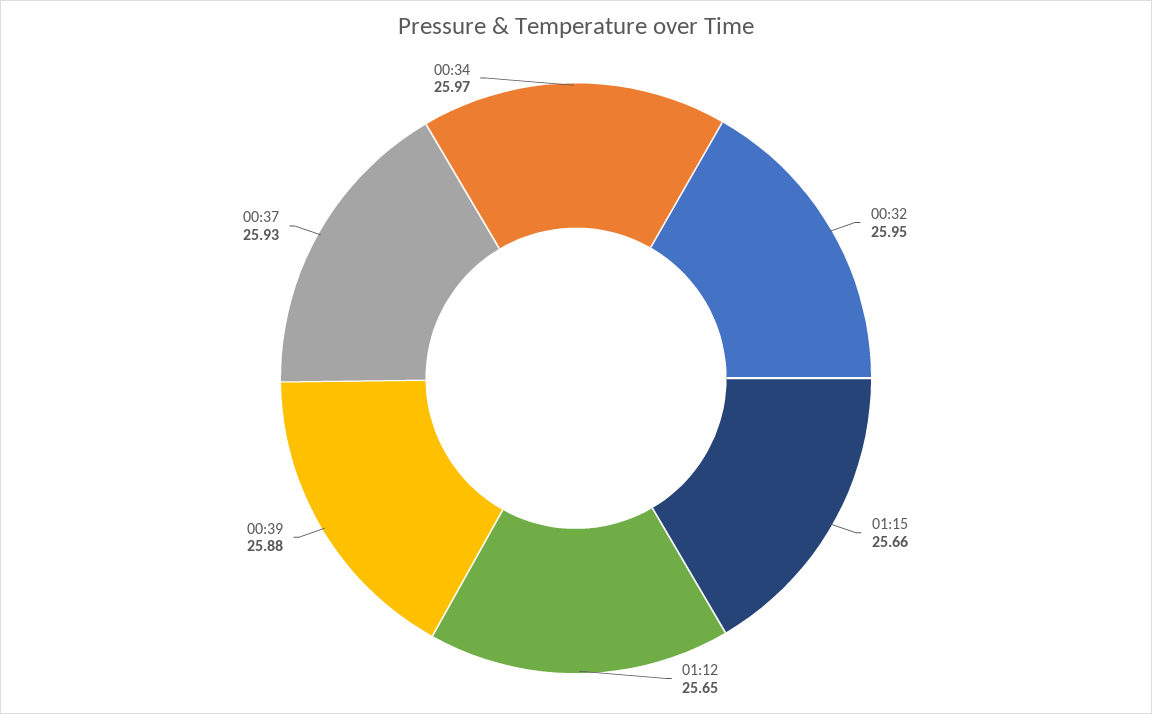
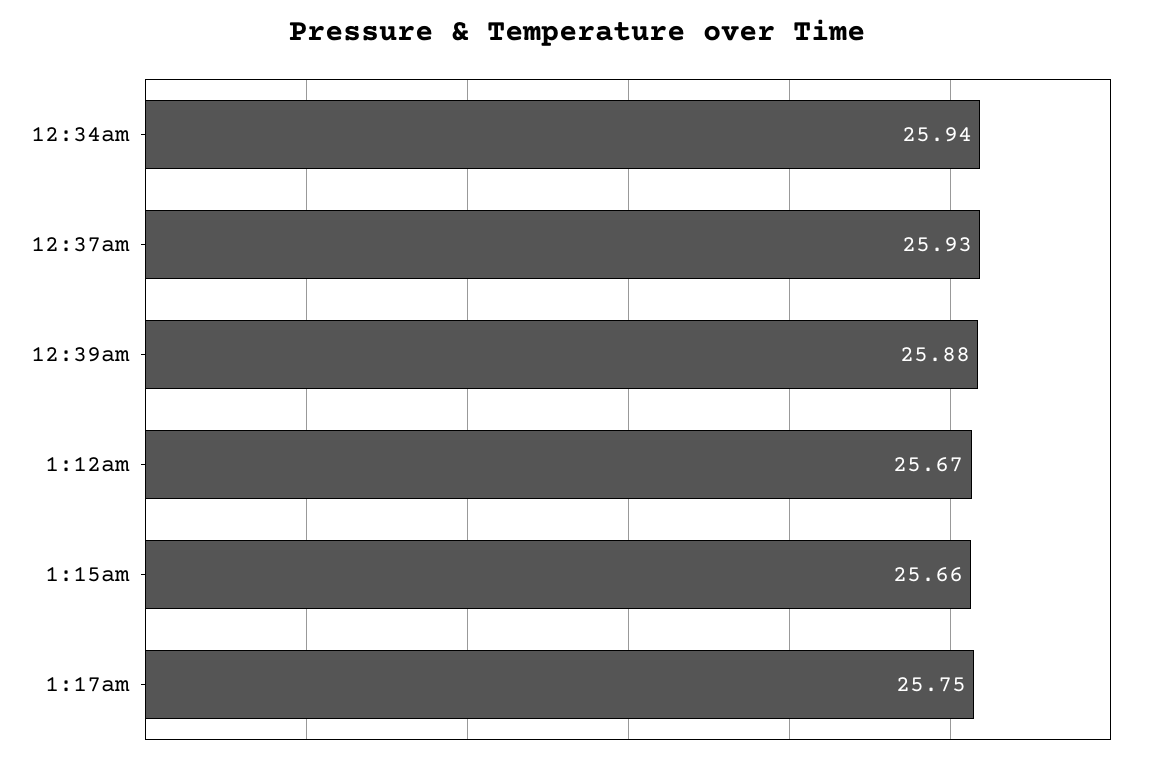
00:32: 25.95 -> none
01:12: 25.65 -> 25.67
00:34: 25.97 -> 25.94
1:17am: none -> 25.75

